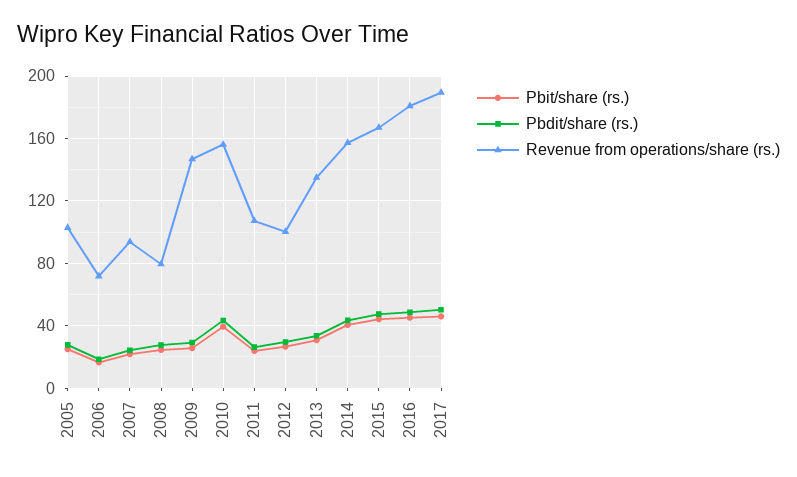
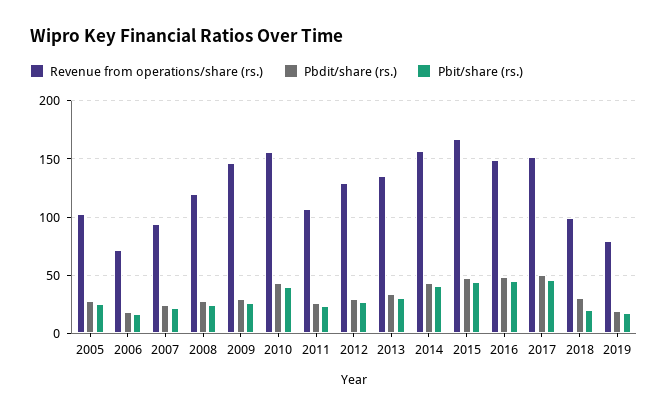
Revenue from operations/share (rs.), 2008: 80 -> 120
Revenue from operations/share (rs.), 2012: 100 -> 130
Revenue from operations/share (rs.), 2016: 180 -> 150
Revenue from operations/share (rs.), 2017: 190 -> 150
Revenue from operations/share (rs.), 2018: none -> 100
Pbdit/share (rs.), 2018: none -> 30
Pbit/share (rs.), 2018: none -> 20
Revenue from operations/share (rs.), 2019: none -> 80
Pbdit/share (rs.), 2019: none -> 20
Pbit/share (rs.), 2019: none -> 20

